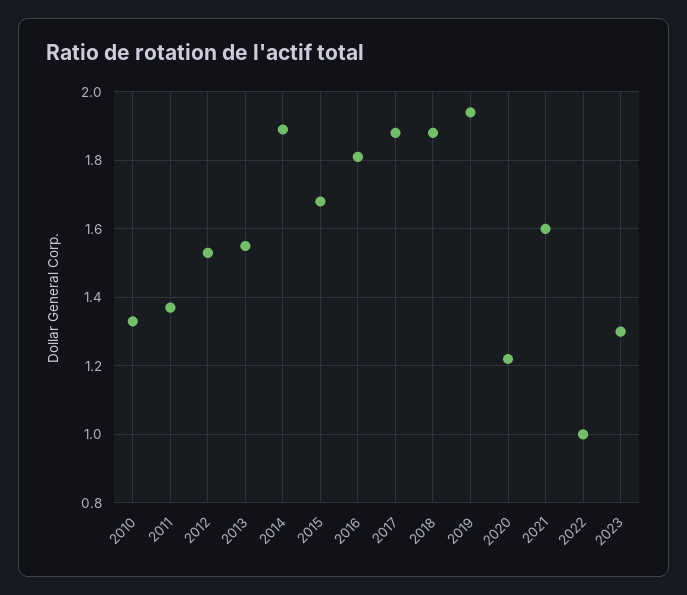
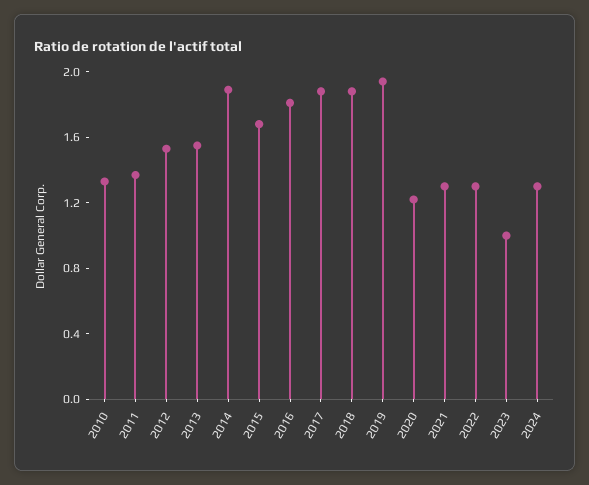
2021: 1.6 -> 1.3
2022: 1 -> 1.3
2023: 1.3 -> 1
2024: none -> 1.3

